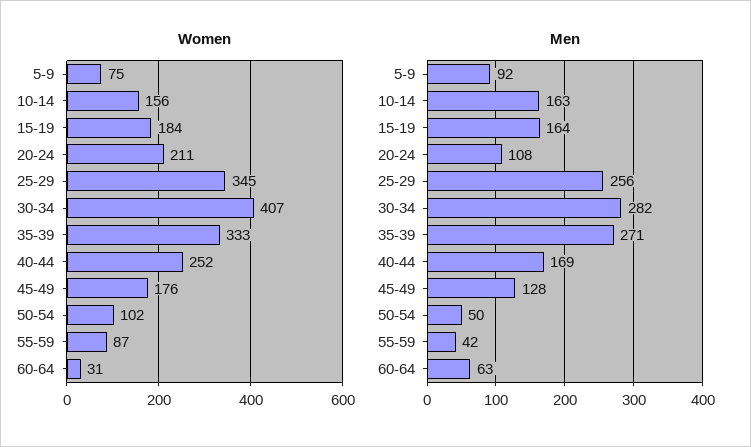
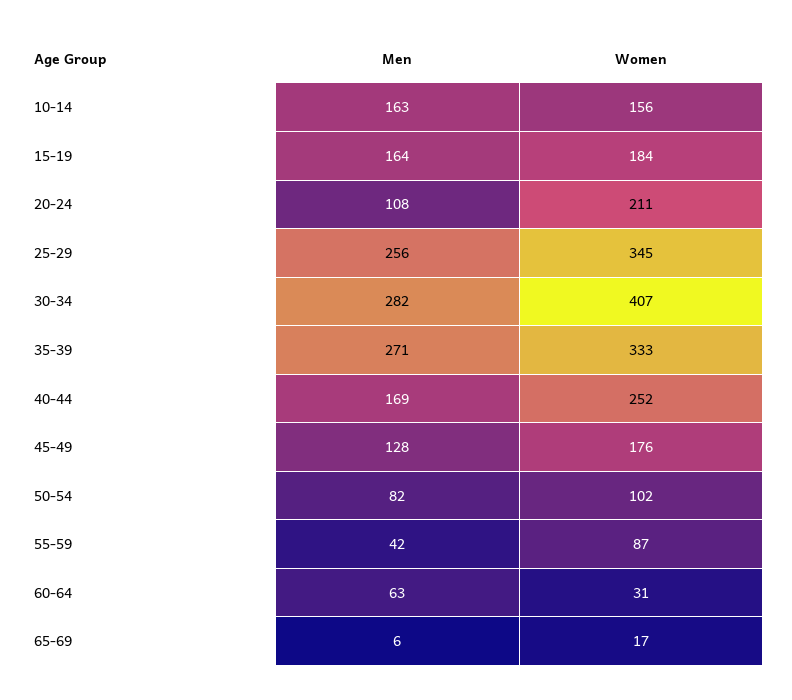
Women, 5-9: 75 -> none
Men, 5-9: 92 -> none
Men, 50-54: 50 -> 82
Men, 65-69: none -> 6
Women, 65-69: none -> 17

